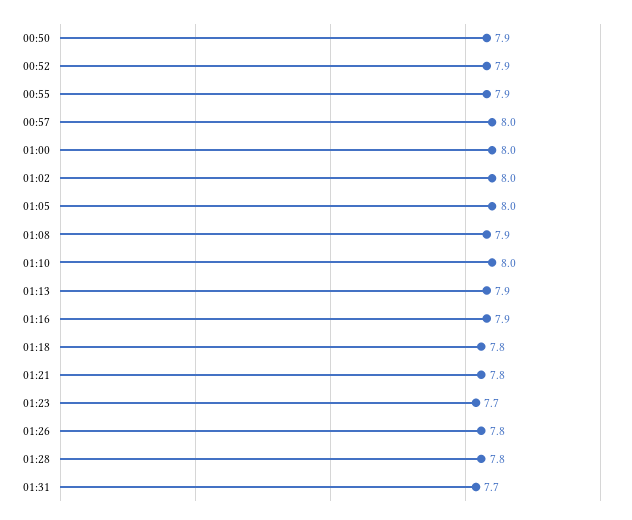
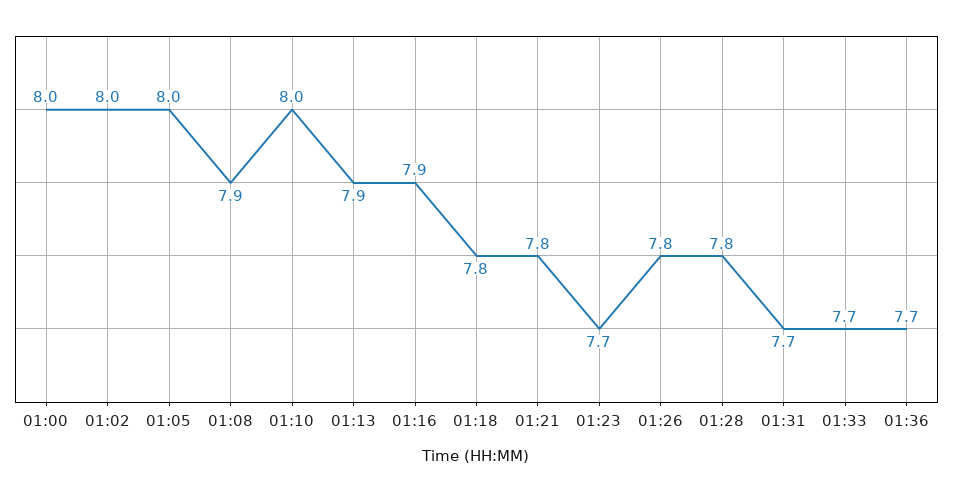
00:50: 7.9 -> none
00:52: 7.9 -> none
00:55: 7.9 -> none
00:57: 8 -> none
01:33: none -> 7.7
01:36: none -> 7.7

